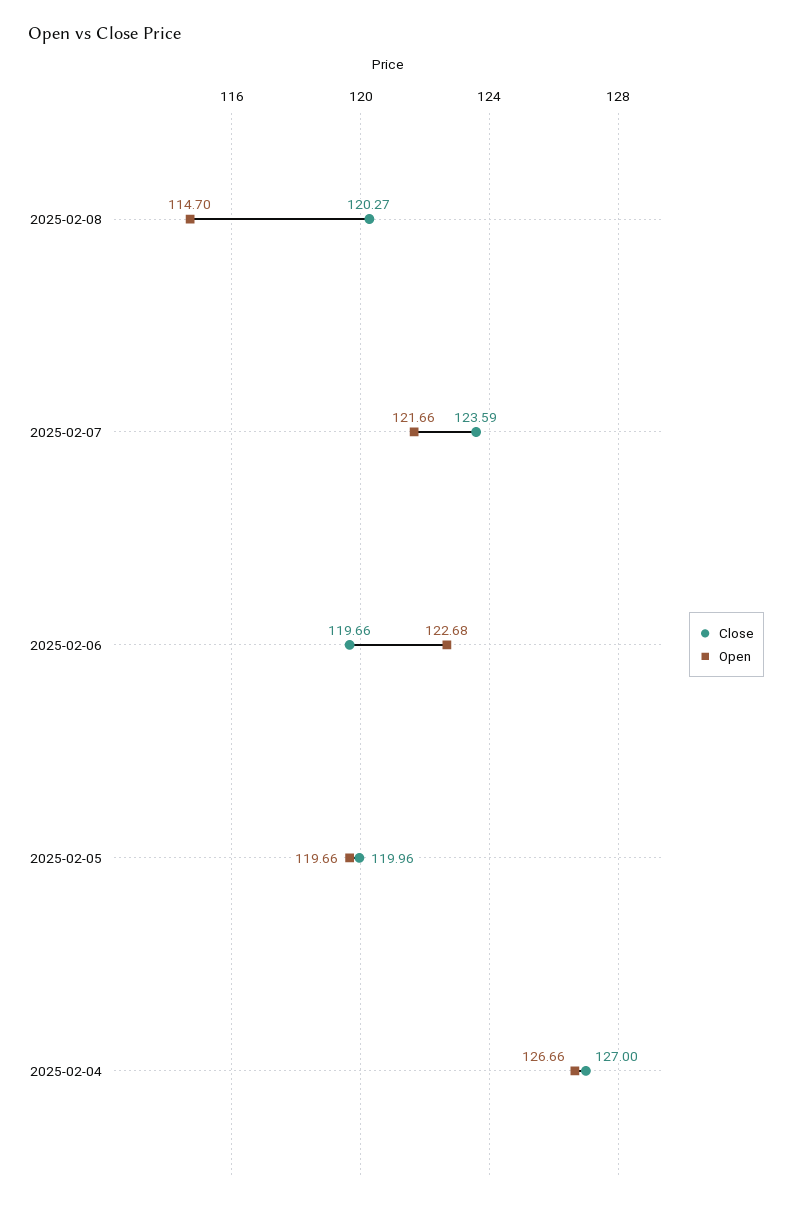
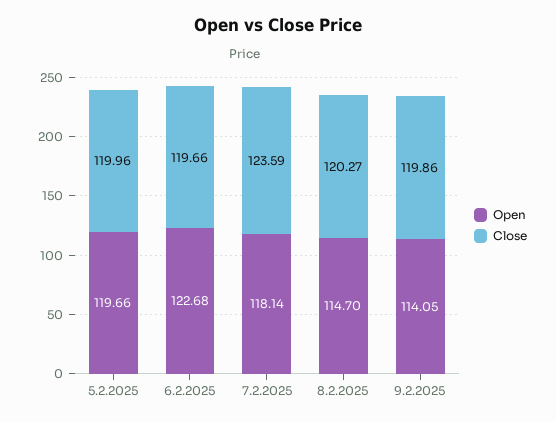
Open, 2025-02-07: 121.66 -> 118.14
Close, 2025-02-04: 127 -> none
Open, 2025-02-04: 126.66 -> none
Open, 9.2.2025: none -> 114.05
Close, 9.2.2025: none -> 119.86

